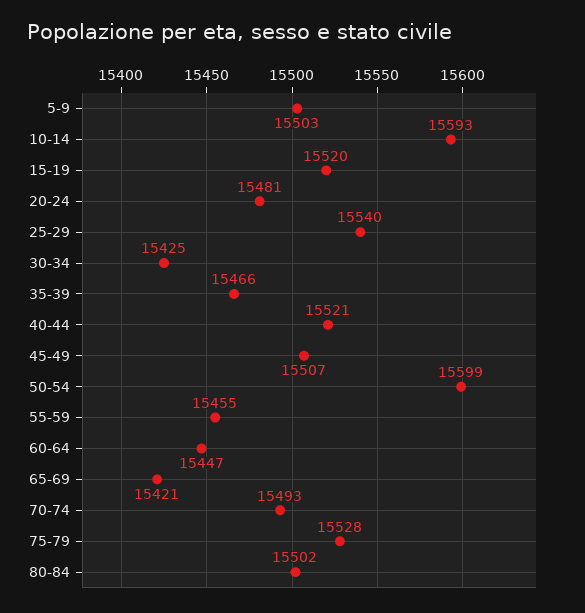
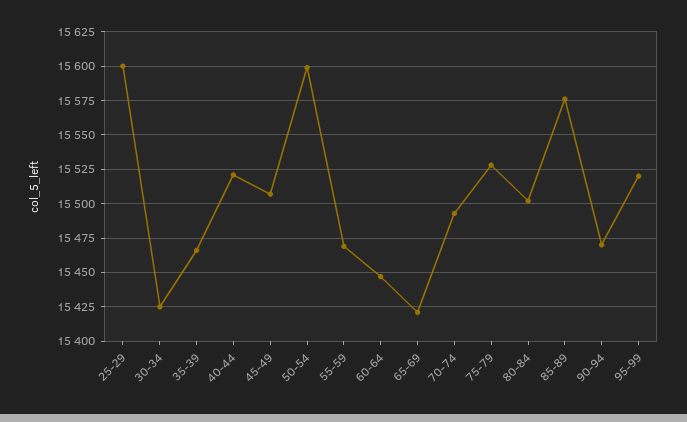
5-9: 15503 -> none
10-14: 15593 -> none
15-19: 15520 -> none
20-24: 15481 -> none
25-29: 15540 -> 15600
55-59: 15455 -> 15470
85-89: none -> 15575
90-94: none -> 15470
95-99: none -> 15520

